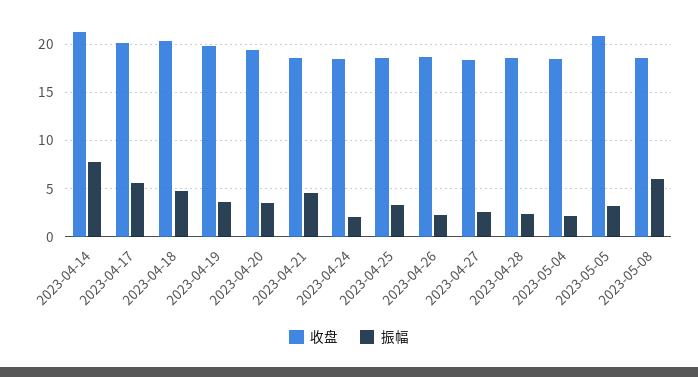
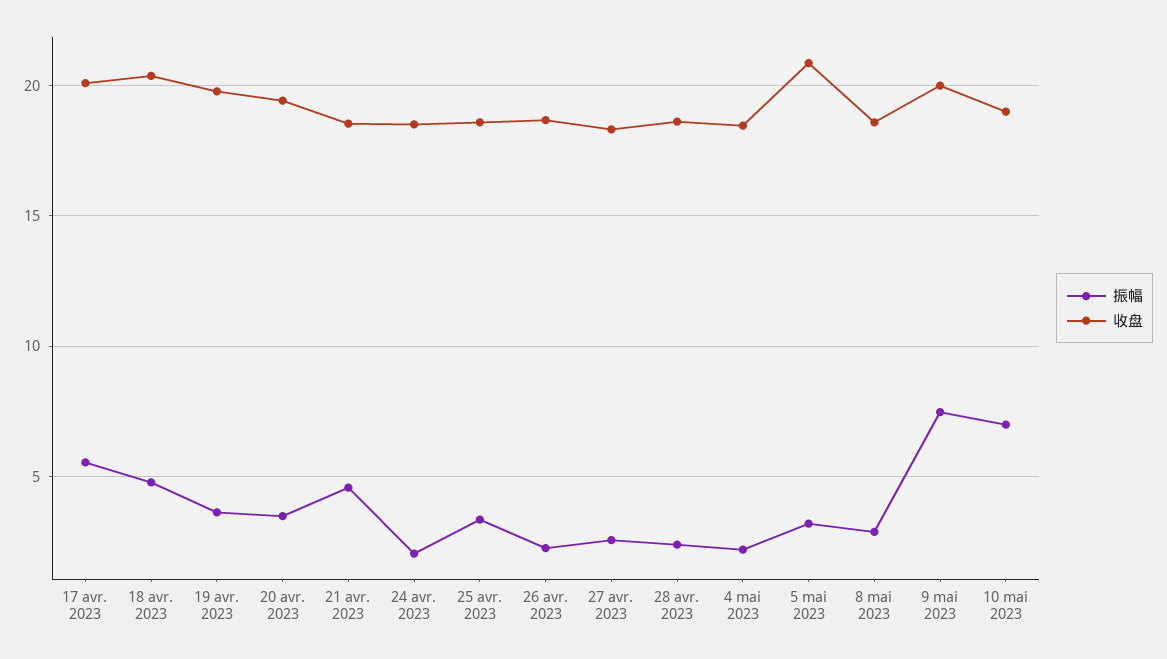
收盘, 2023-04-14: 21 -> none
振幅, 2023-04-14: 8 -> none
振幅, 2023-05-08: 6 -> 3
振幅, 9 mai 2023: none -> 7.5
收盘, 9 mai 2023: none -> 20
振幅, 10 mai 2023: none -> 7
收盘, 10 mai 2023: none -> 19

